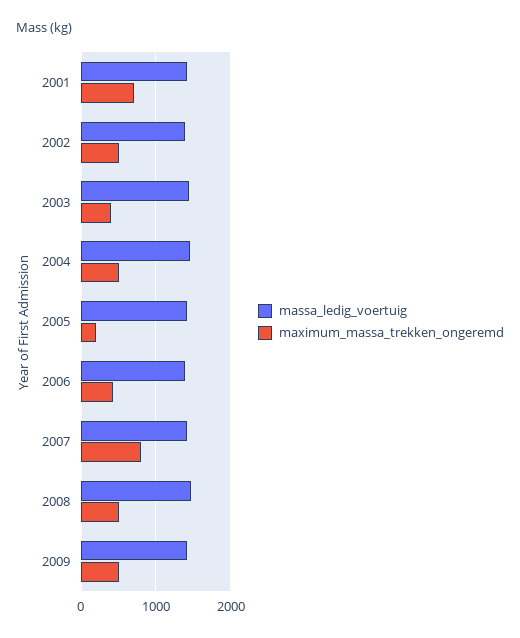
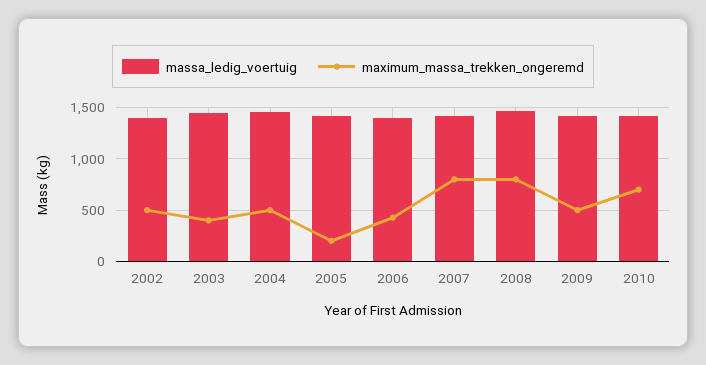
massa_ledig_voertuig, 2001: 1400 -> none
maximum_massa_trekken_ongeremd, 2001: 700 -> none
maximum_massa_trekken_ongeremd, 2008: 500 -> 800
massa_ledig_voertuig, 2010: none -> 1400
maximum_massa_trekken_ongeremd, 2010: none -> 700

